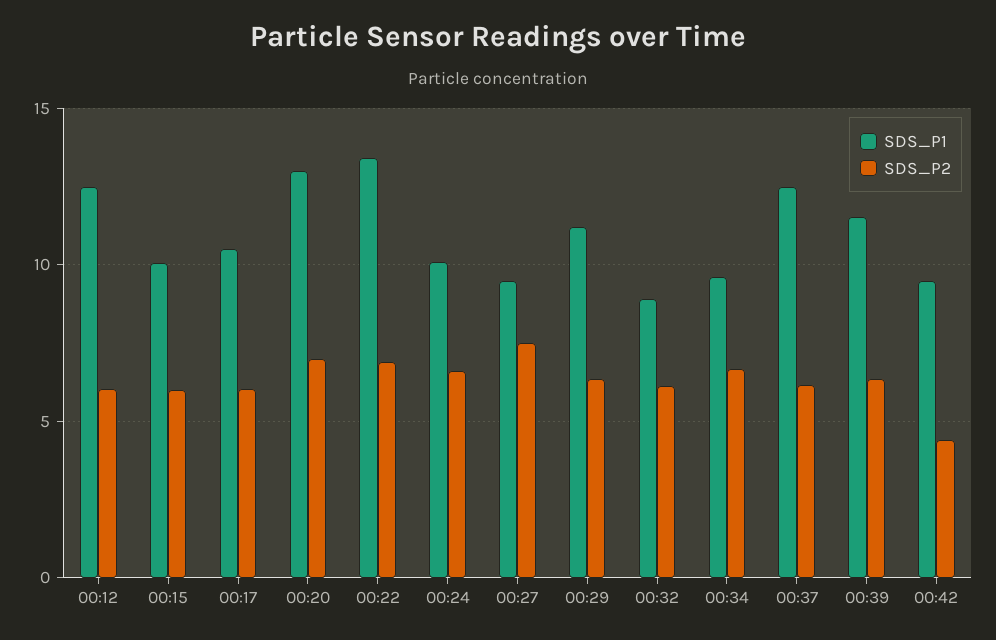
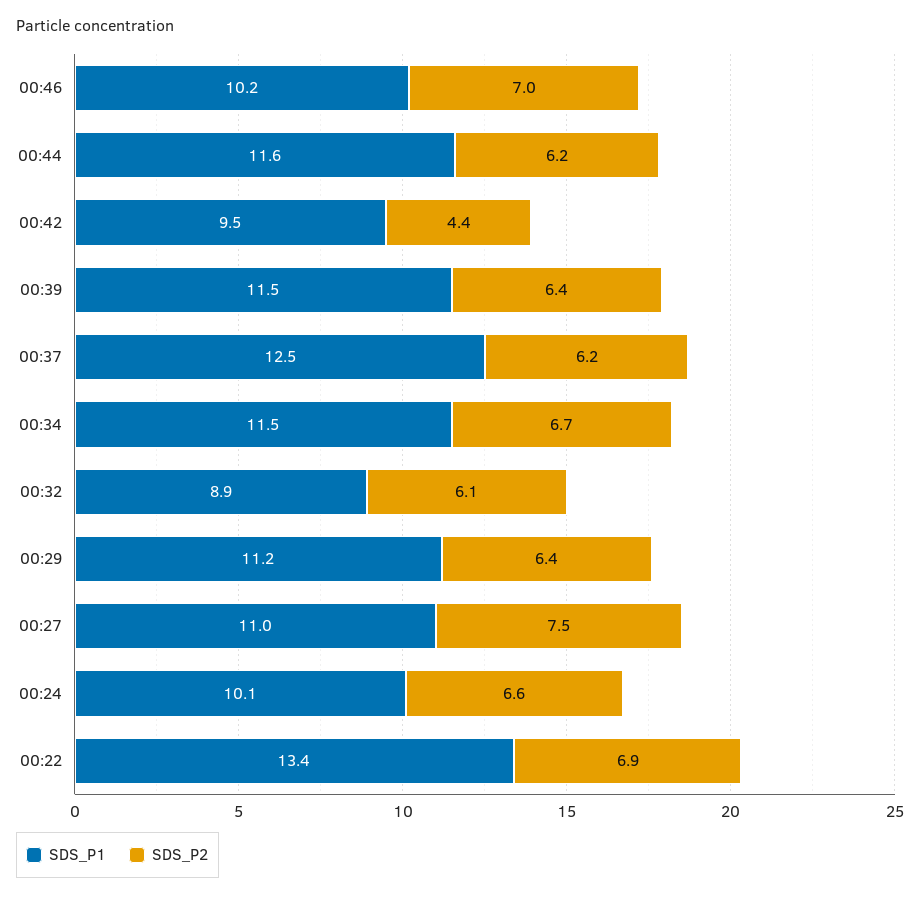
SDS_P1, 00:12: 12.5 -> none
SDS_P2, 00:12: 6 -> none
SDS_P1, 00:15: 10 -> none
SDS_P2, 00:15: 6 -> none
SDS_P1, 00:17: 10.5 -> none
SDS_P2, 00:17: 6 -> none
SDS_P1, 00:20: 13 -> none
SDS_P2, 00:20: 7 -> none
SDS_P1, 00:27: 9.5 -> 11
SDS_P1, 00:34: 9.5 -> 11.5
SDS_P1, 00:46: none -> 10.2
SDS_P2, 00:46: none -> 7
SDS_P1, 00:44: none -> 11.6
SDS_P2, 00:44: none -> 6.2

